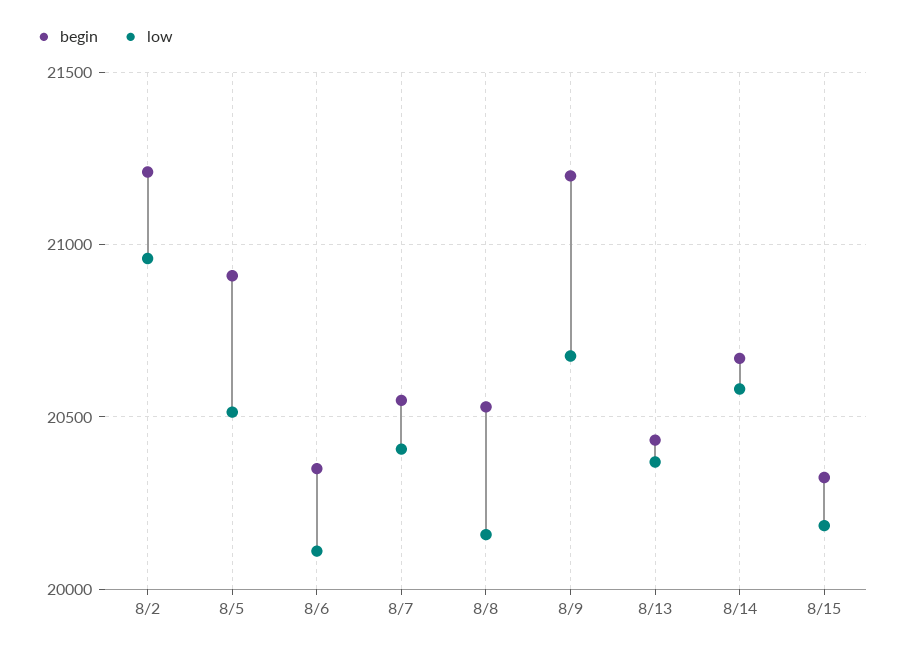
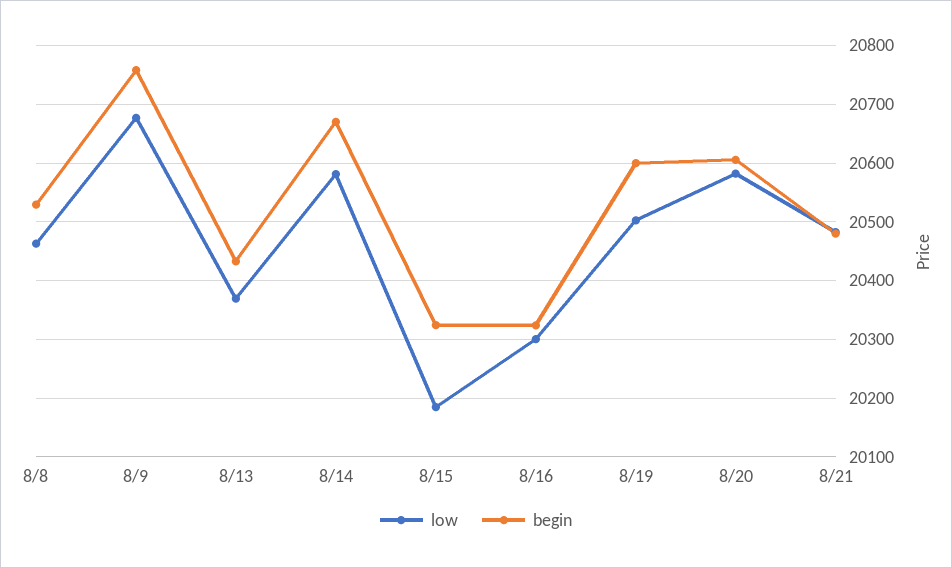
begin, 8/2: 21200 -> none
low, 8/2: 20950 -> none
begin, 8/5: 20900 -> none
low, 8/5: 20500 -> none
begin, 8/6: 20350 -> none
low, 8/6: 20100 -> none
begin, 8/7: 20550 -> none
low, 8/7: 20400 -> none
low, 8/8: 20150 -> 20460
begin, 8/9: 21200 -> 20760
low, 8/16: none -> 20300
begin, 8/16: none -> 20320
low, 8/19: none -> 20500
begin, 8/19: none -> 20600
low, 8/20: none -> 20580
begin, 8/20: none -> 20600
low, 8/21: none -> 20480
begin, 8/21: none -> 20480

